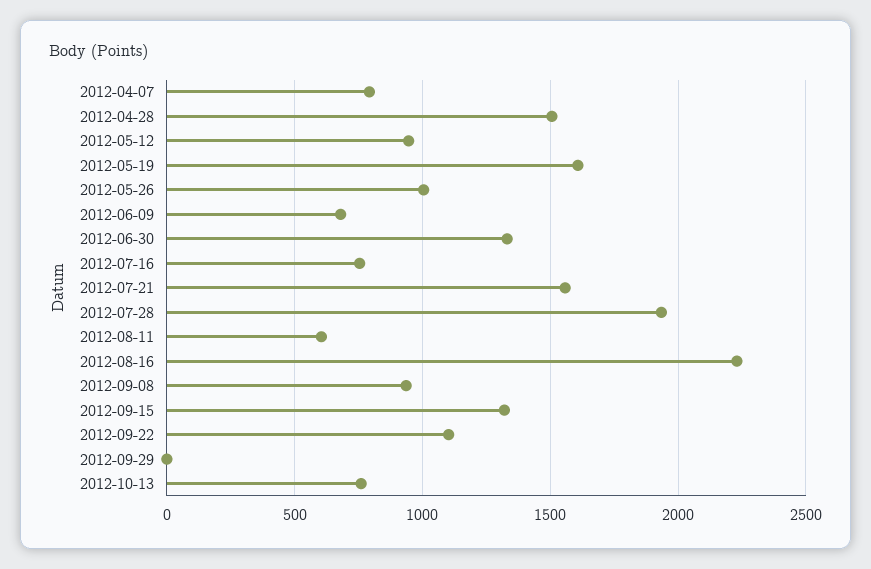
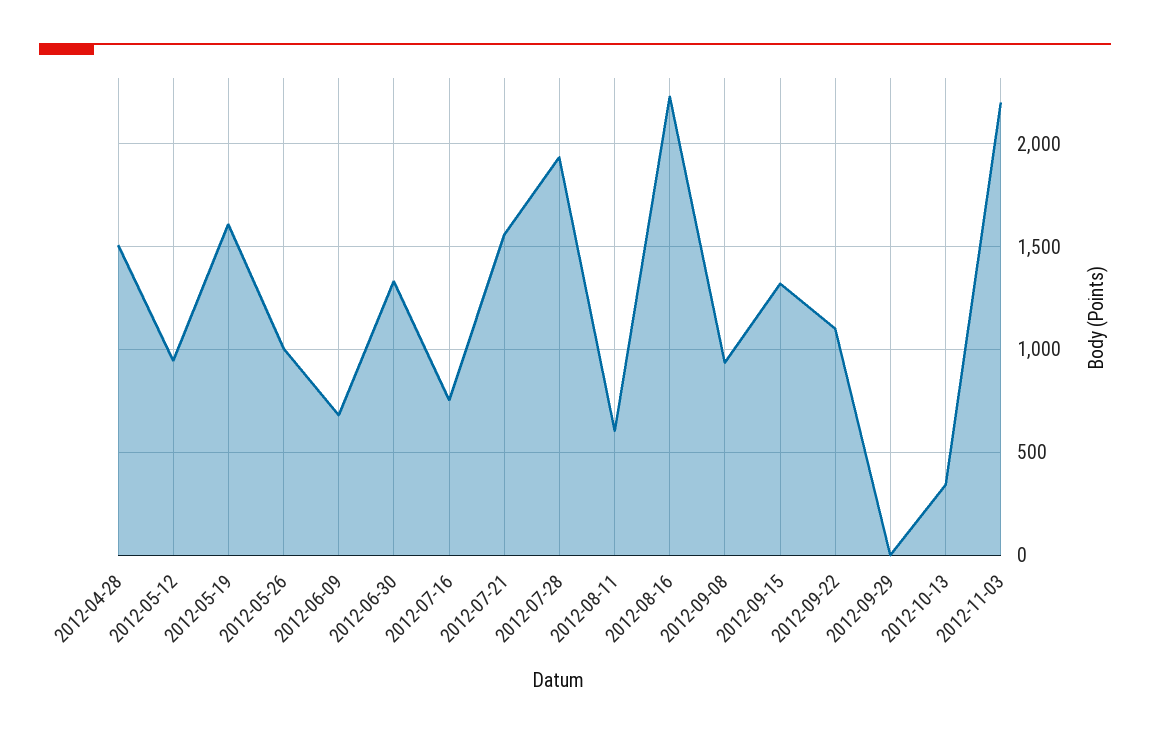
2012-04-07: 800 -> none
2012-10-13: 750 -> 350
2012-11-03: none -> 2200

